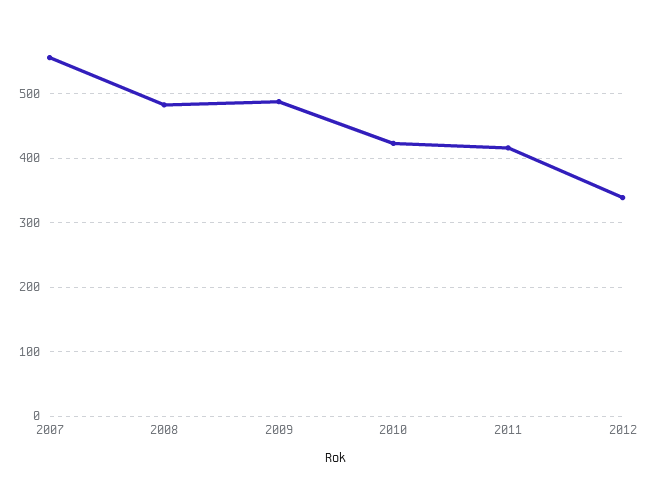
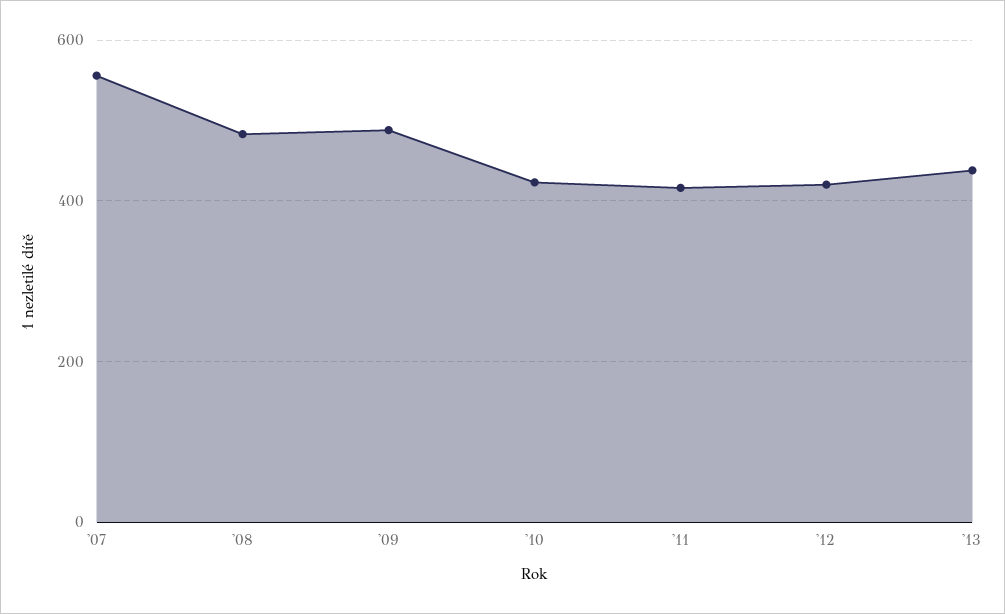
2012: 340 -> 420
'13: none -> 440

